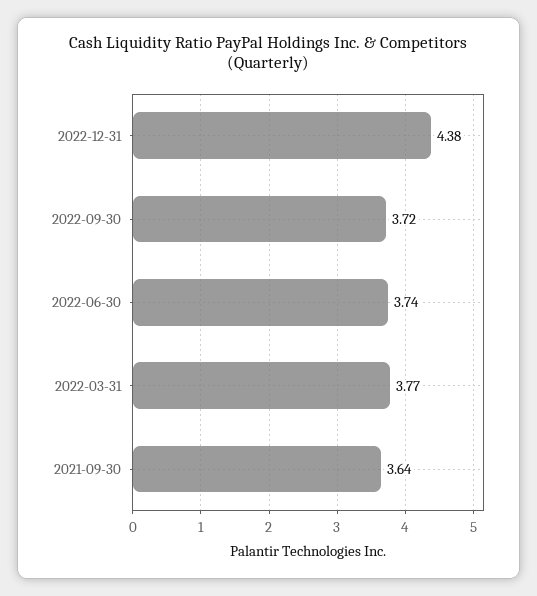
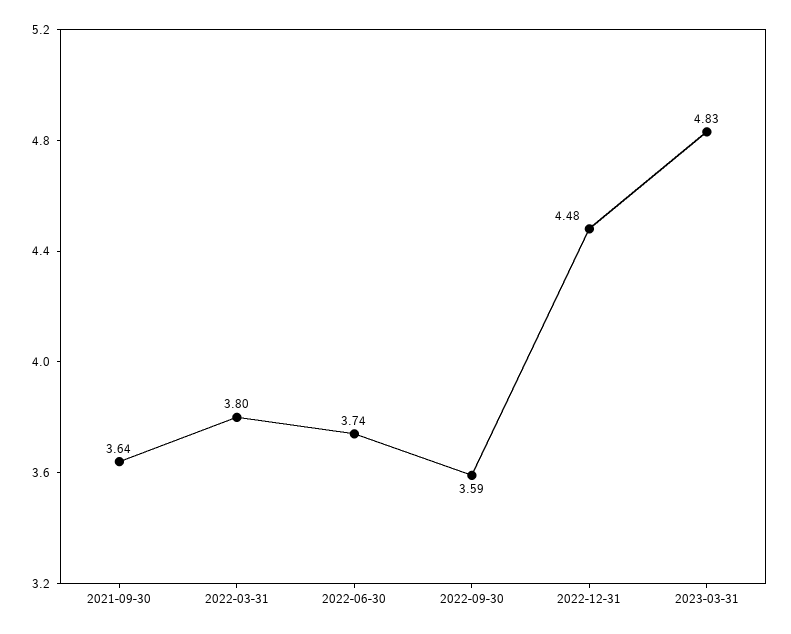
2022-12-31: 4.38 -> 4.48
2022-09-30: 3.72 -> 3.59
2022-03-31: 3.77 -> 3.8
2023-03-31: none -> 4.83

